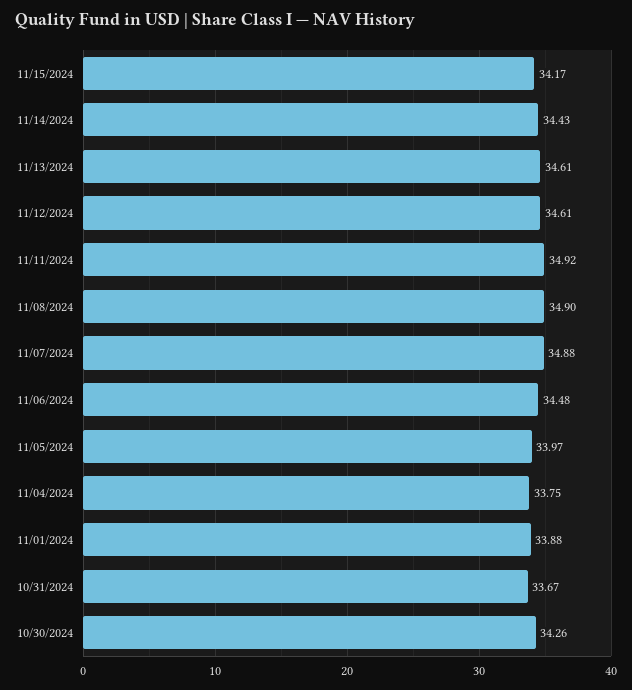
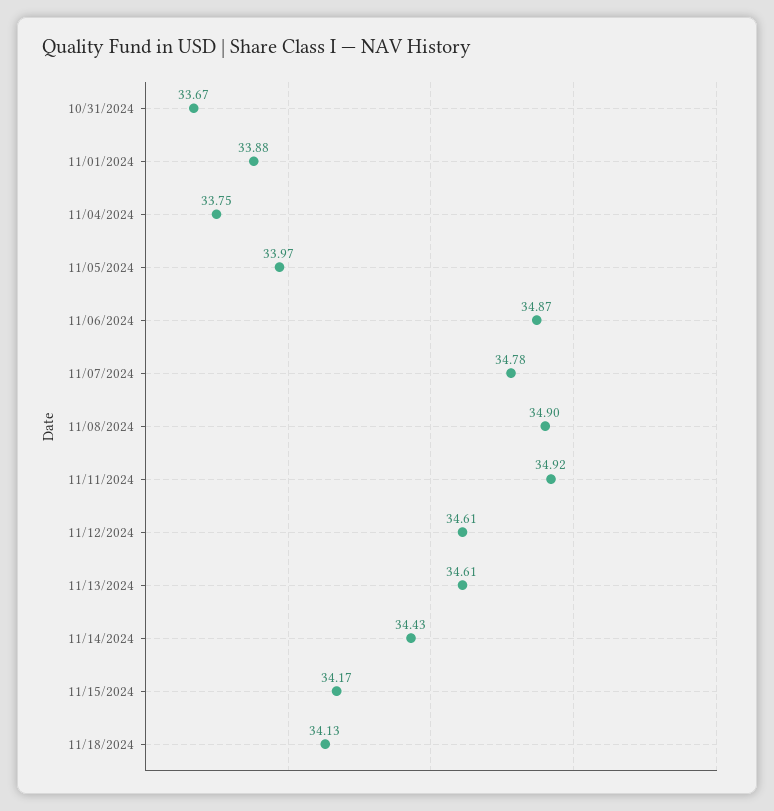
11/07/2024: 34.88 -> 34.78
11/06/2024: 34.48 -> 34.87
10/30/2024: 34.26 -> none
11/18/2024: none -> 34.13

